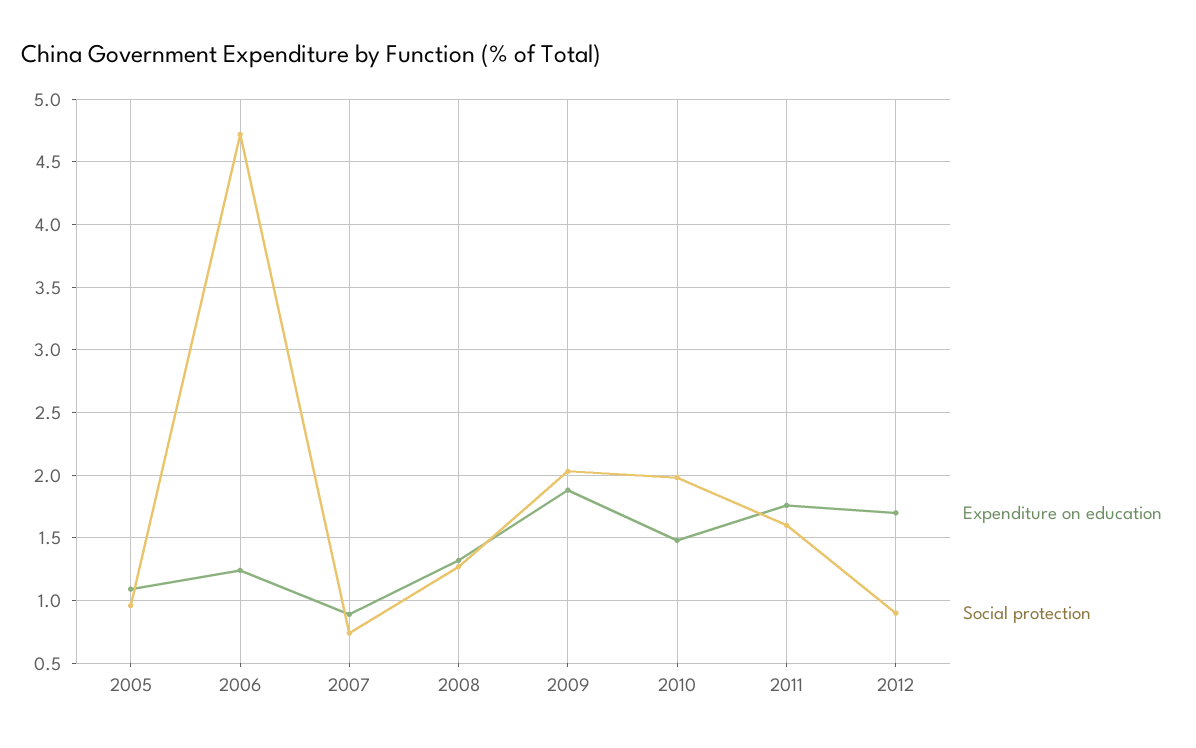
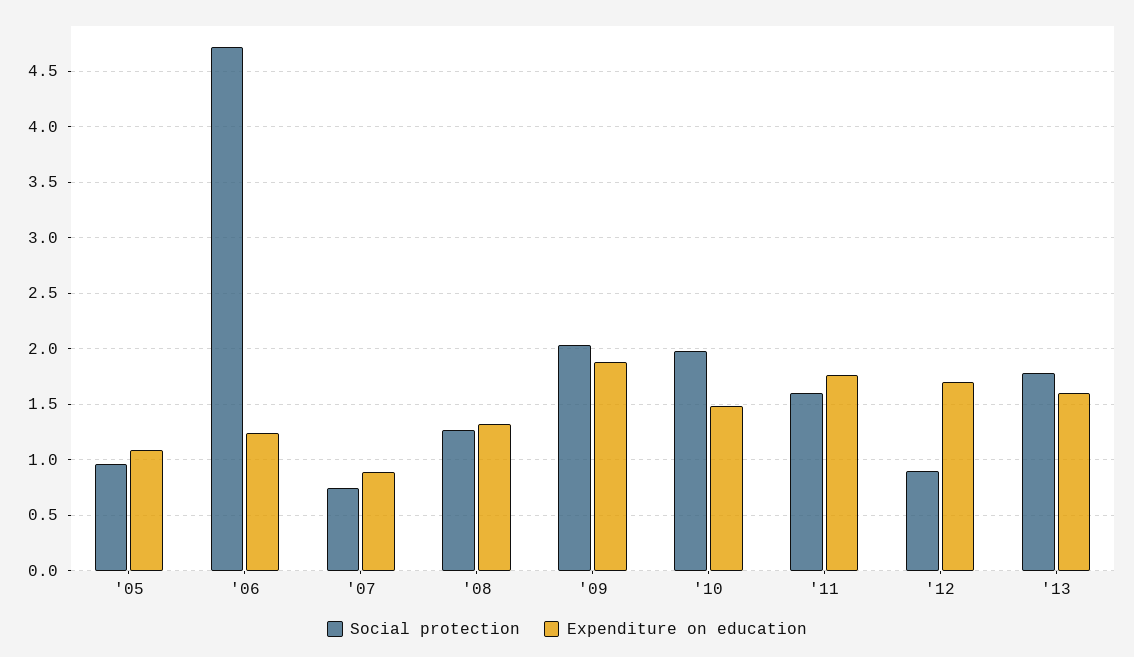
Social protection, '13: none -> 1.8
Expenditure on education, '13: none -> 1.6

